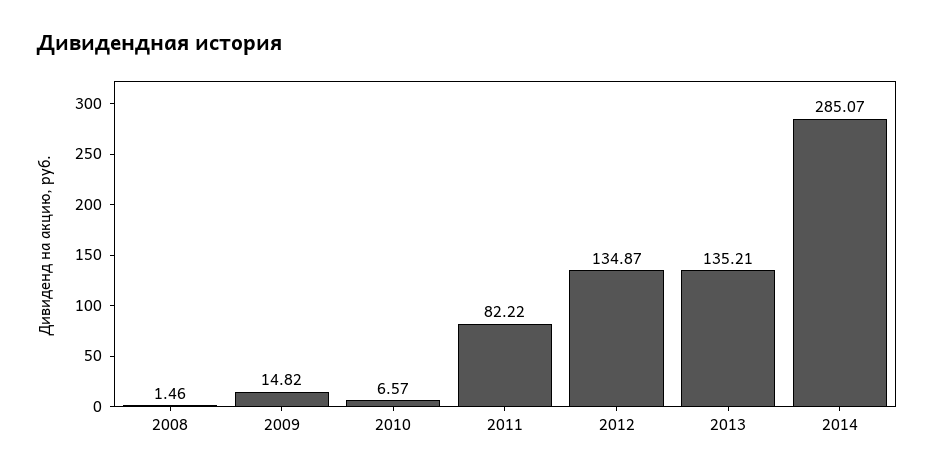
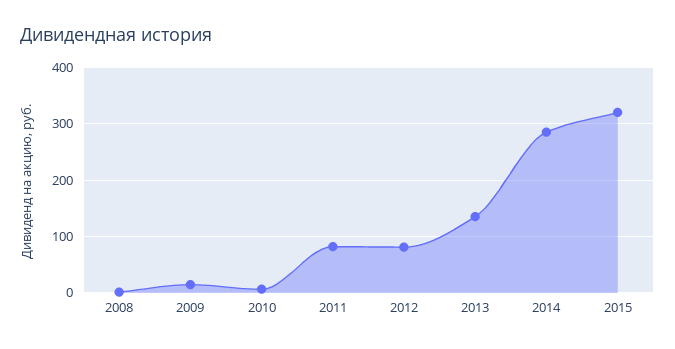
2012: 134.87 -> 80
2015: none -> 320

